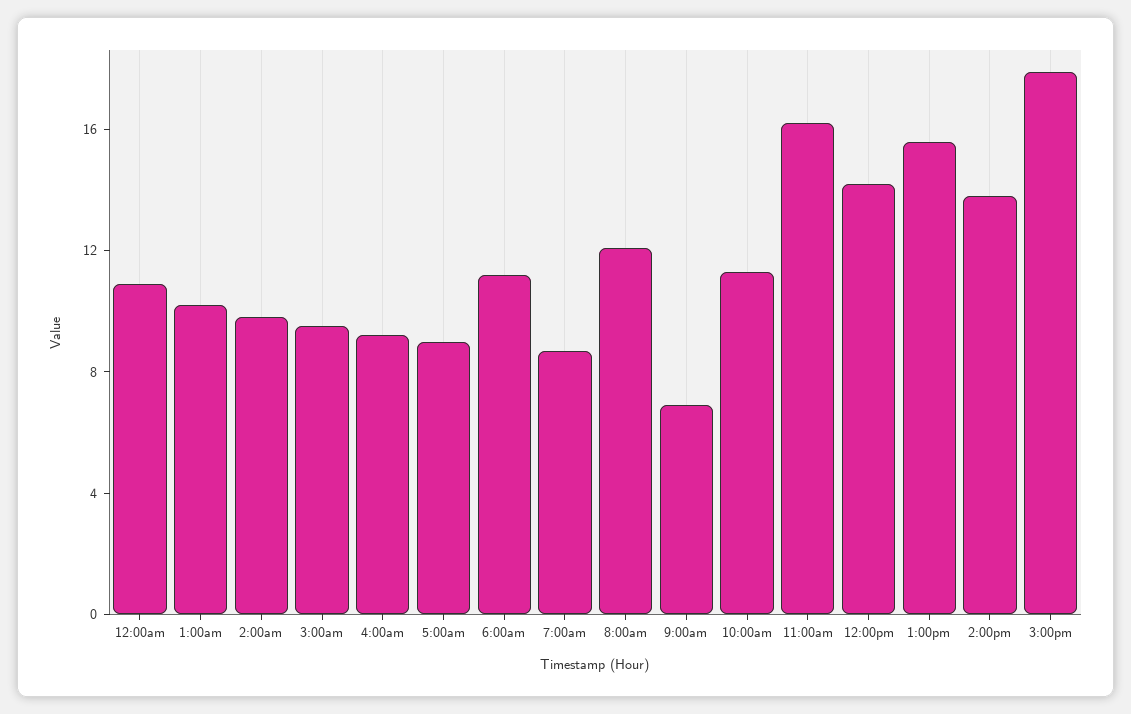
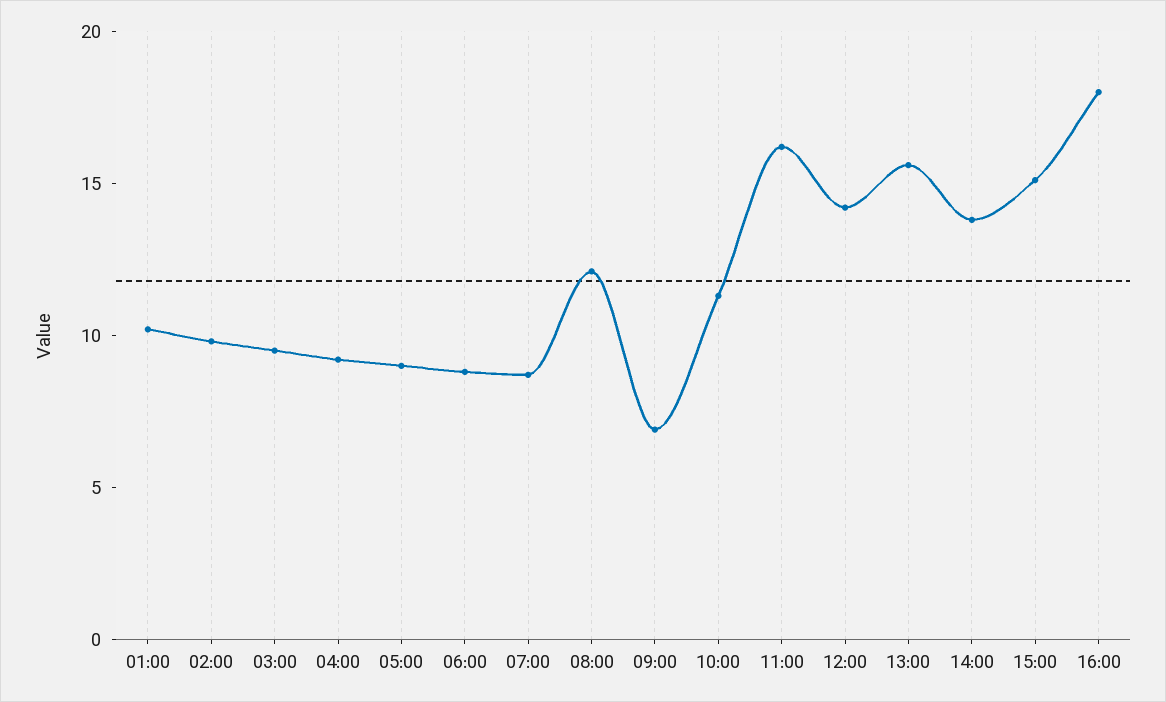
12:00am: 11 -> none
6:00am: 11 -> 9
3:00pm: 18 -> 15
16:00: none -> 18

